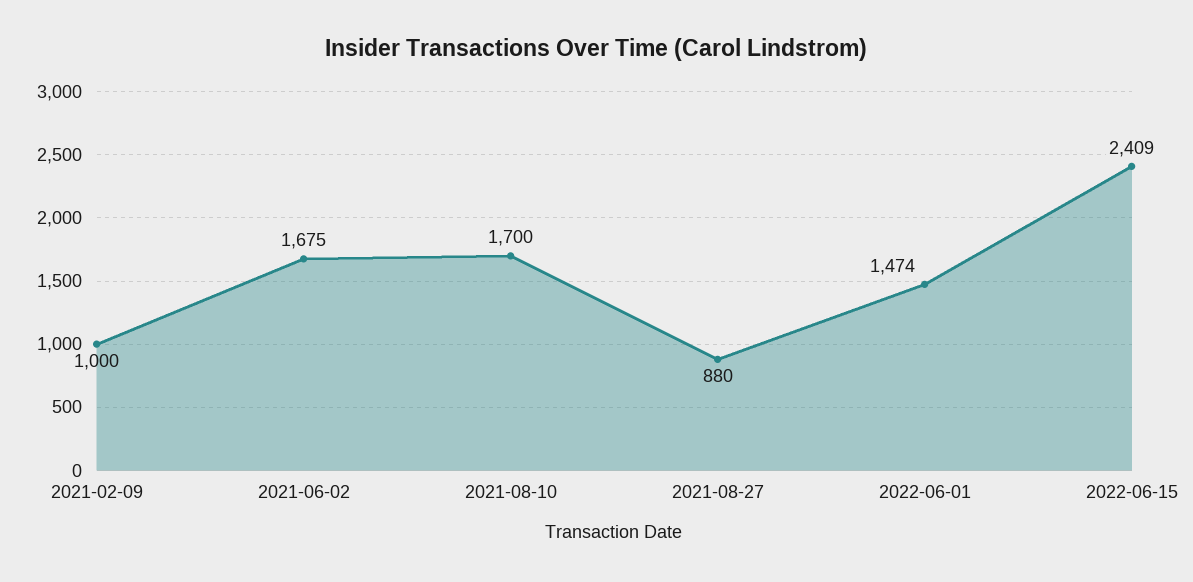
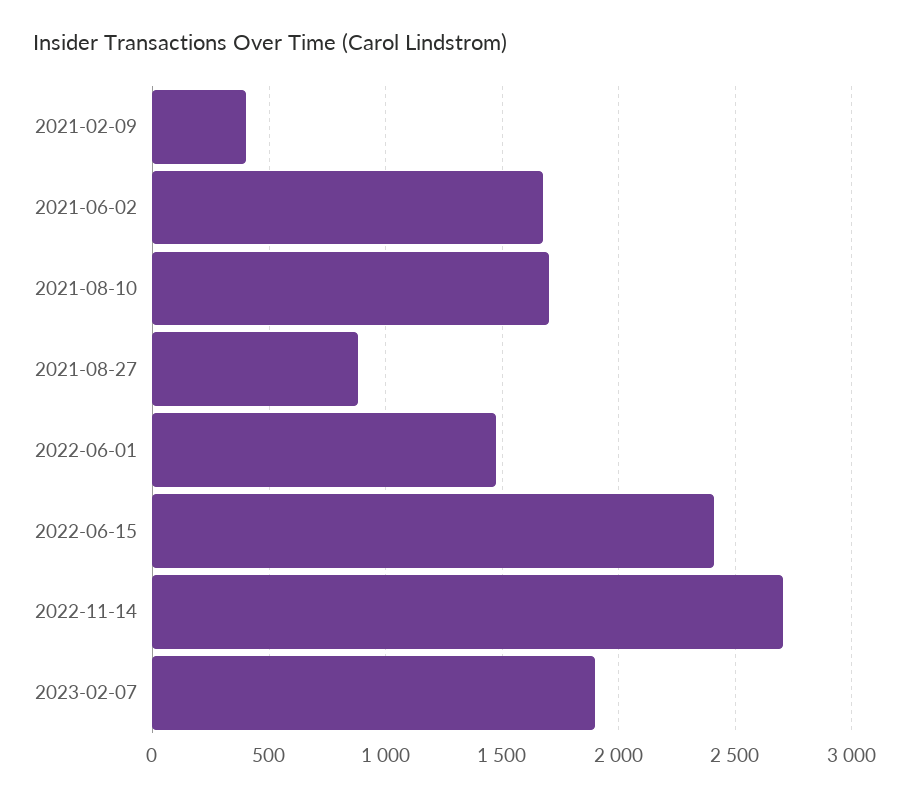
2021-02-09: 1000 -> 400
2022-11-14: none -> 2700
2023-02-07: none -> 1900

